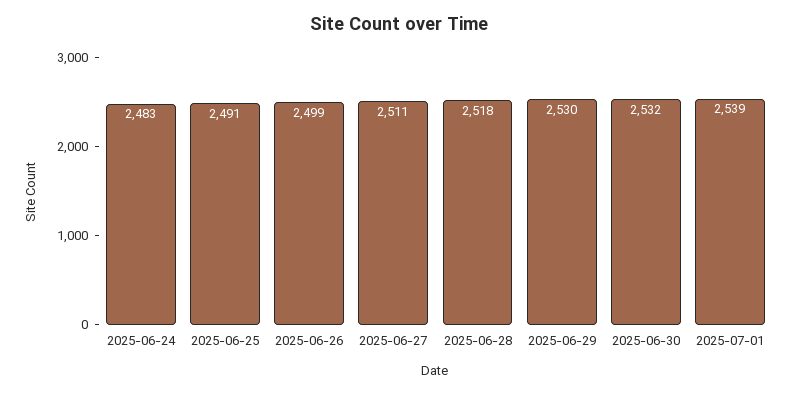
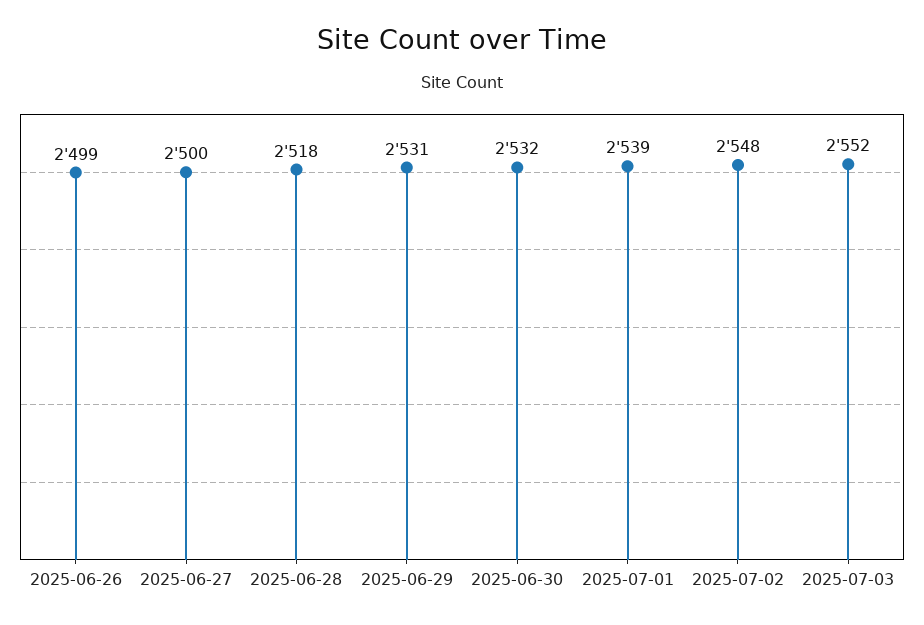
2025-06-24: 2483 -> none
2025-06-25: 2491 -> none
2025-06-27: 2511 -> 2500
2025-06-29: 2530 -> 2531
2025-07-02: none -> 2548
2025-07-03: none -> 2552

